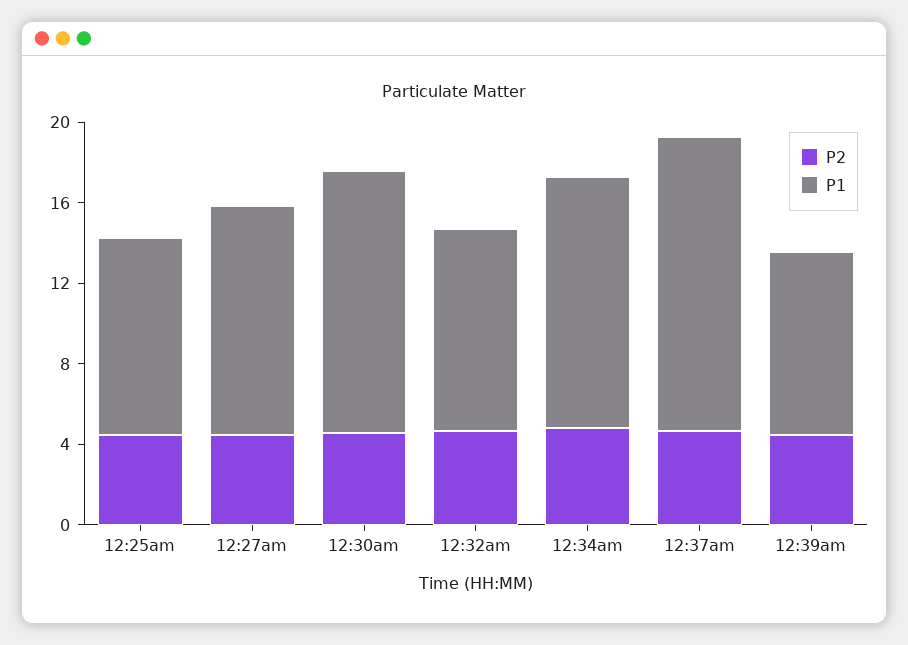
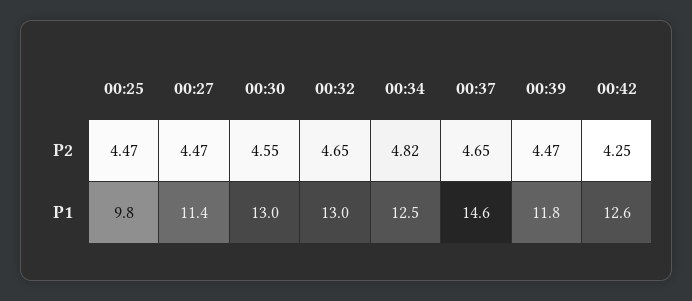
P1, 12:32am: 10 -> 13
P1, 12:39am: 9 -> 11.8
P2, 00:42: none -> 4.25
P1, 00:42: none -> 12.6

